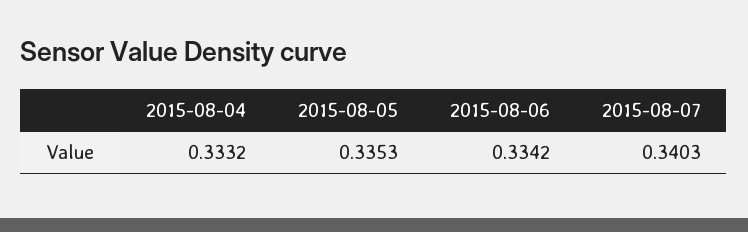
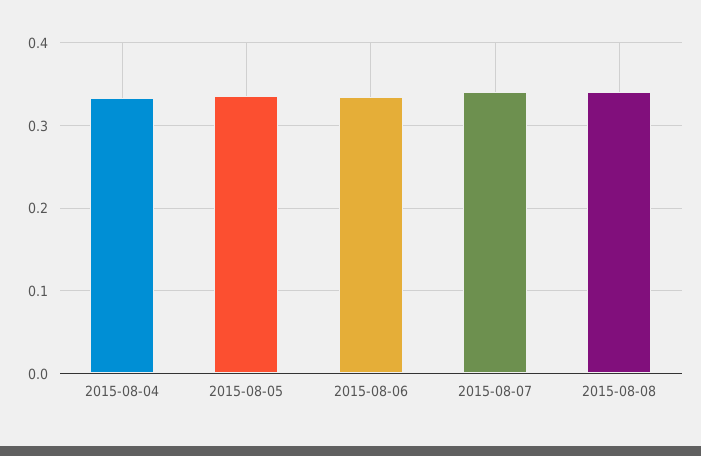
2015-08-08: none -> 0.34

